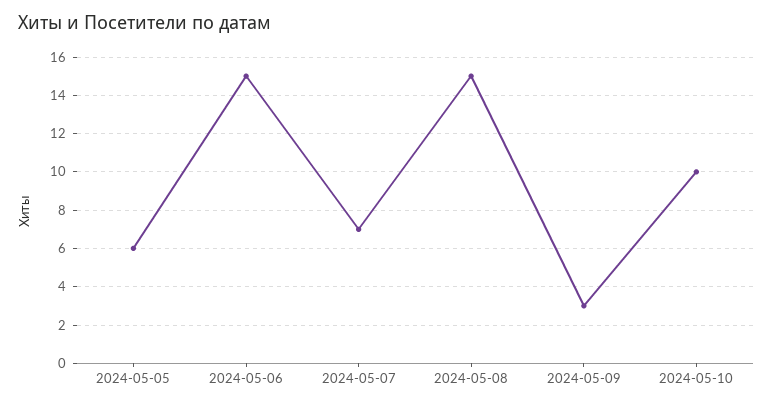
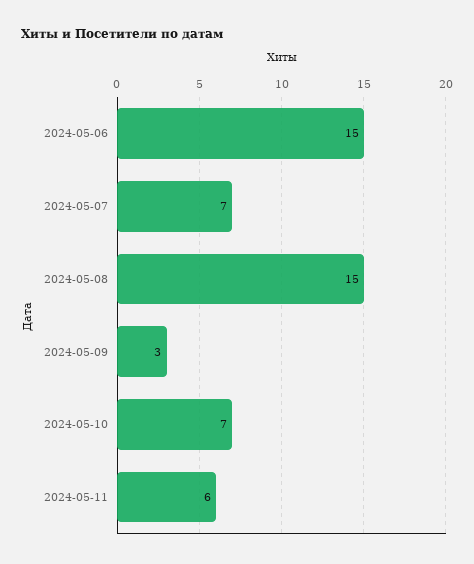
2024-05-05: 6 -> none
2024-05-10: 10 -> 7
2024-05-11: none -> 6

